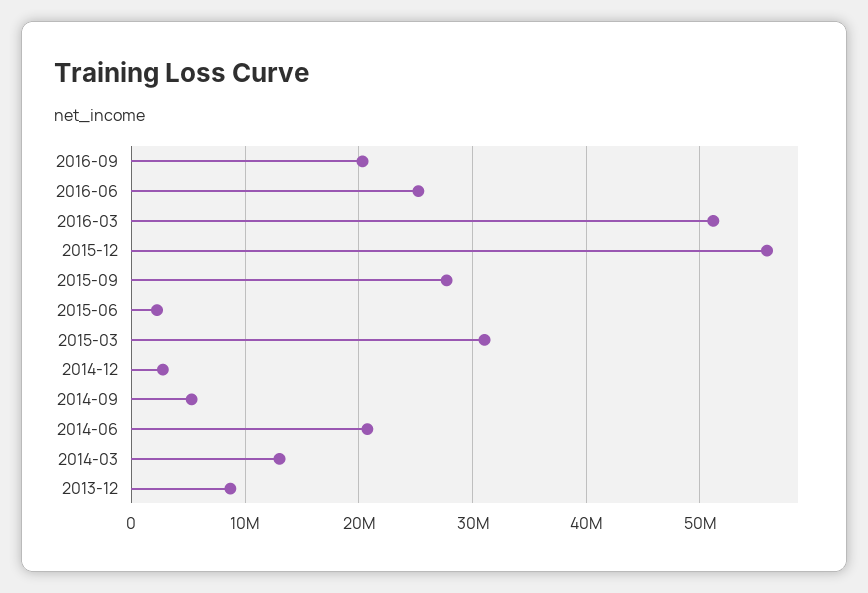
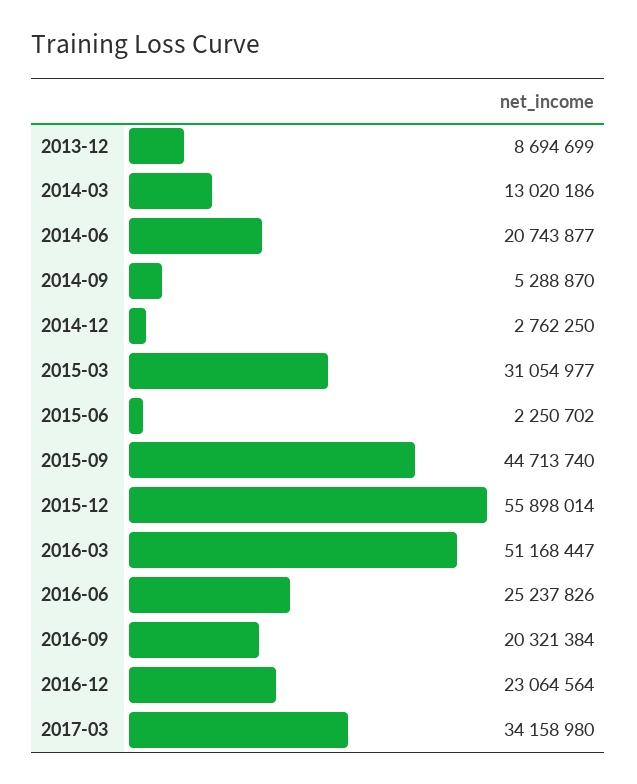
2015-09: 28000000 -> 44713740
2016-12: none -> 23064564
2017-03: none -> 34158980

